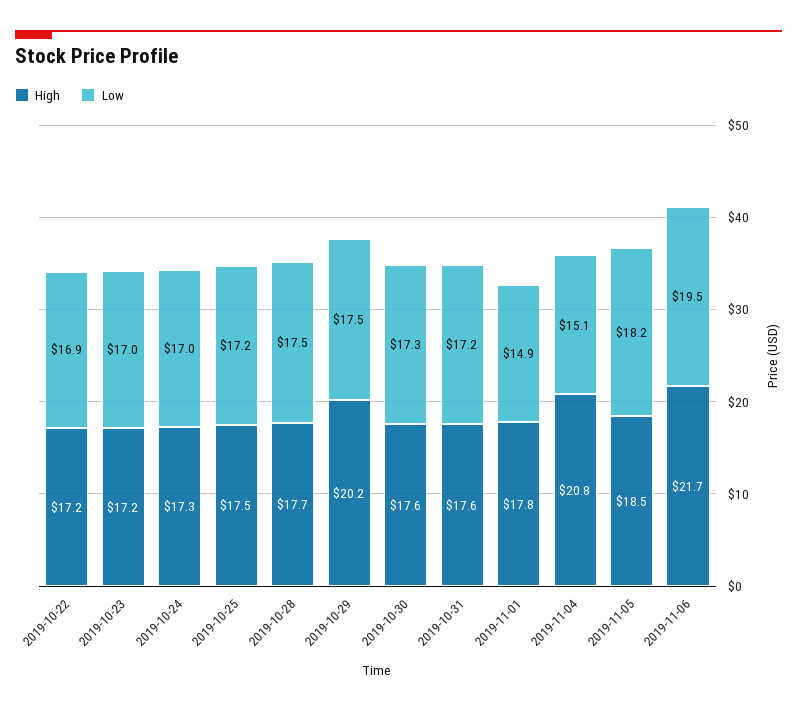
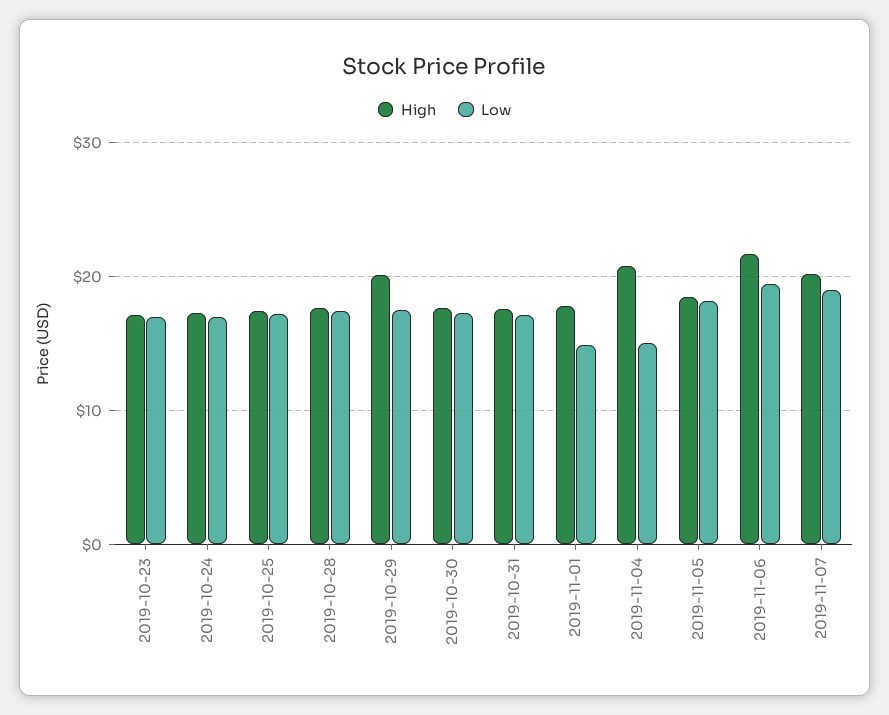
High, 2019-10-22: 17.2 -> none
Low, 2019-10-22: 16.9 -> none
High, 2019-11-07: none -> 20
Low, 2019-11-07: none -> 19

